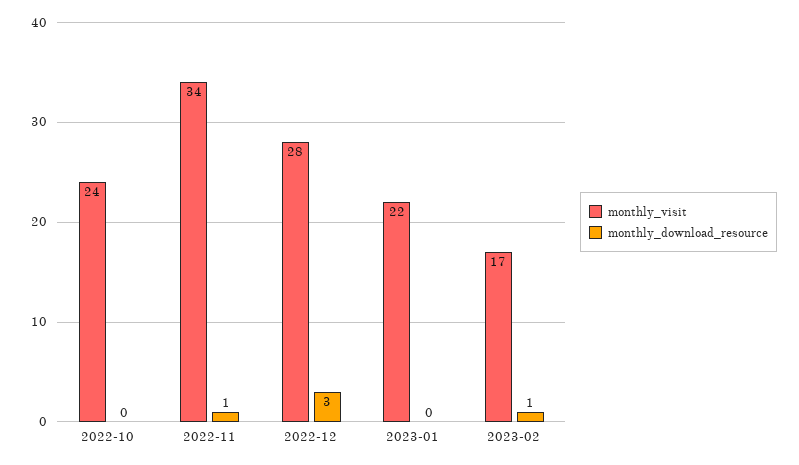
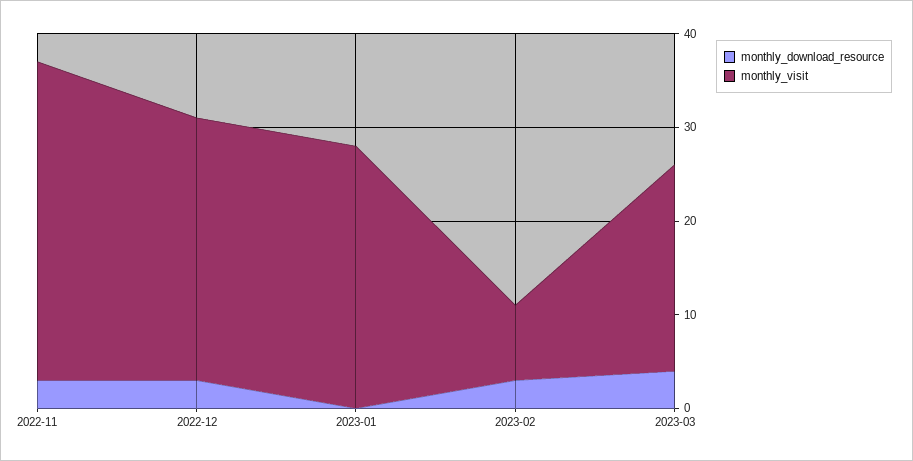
monthly_visit, 2022-10: 24 -> none
monthly_download_resource, 2022-10: 0 -> none
monthly_download_resource, 2022-11: 1 -> 3
monthly_visit, 2023-01: 22 -> 28
monthly_visit, 2023-02: 17 -> 8
monthly_download_resource, 2023-02: 1 -> 3
monthly_download_resource, 2023-03: none -> 4
monthly_visit, 2023-03: none -> 22

